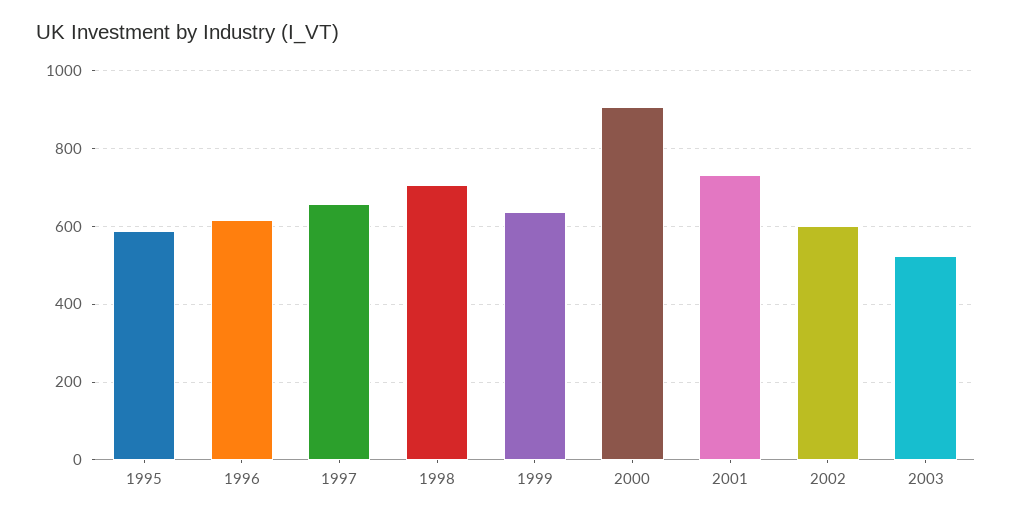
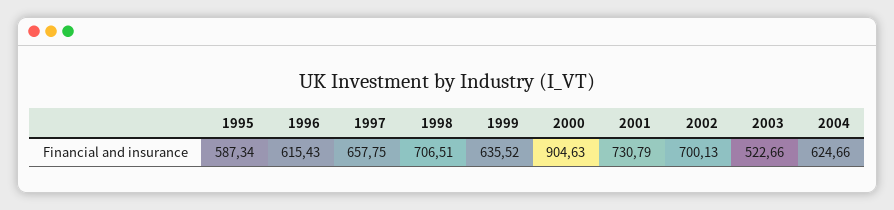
2002: 600 -> 700.13
2004: none -> 624.66

